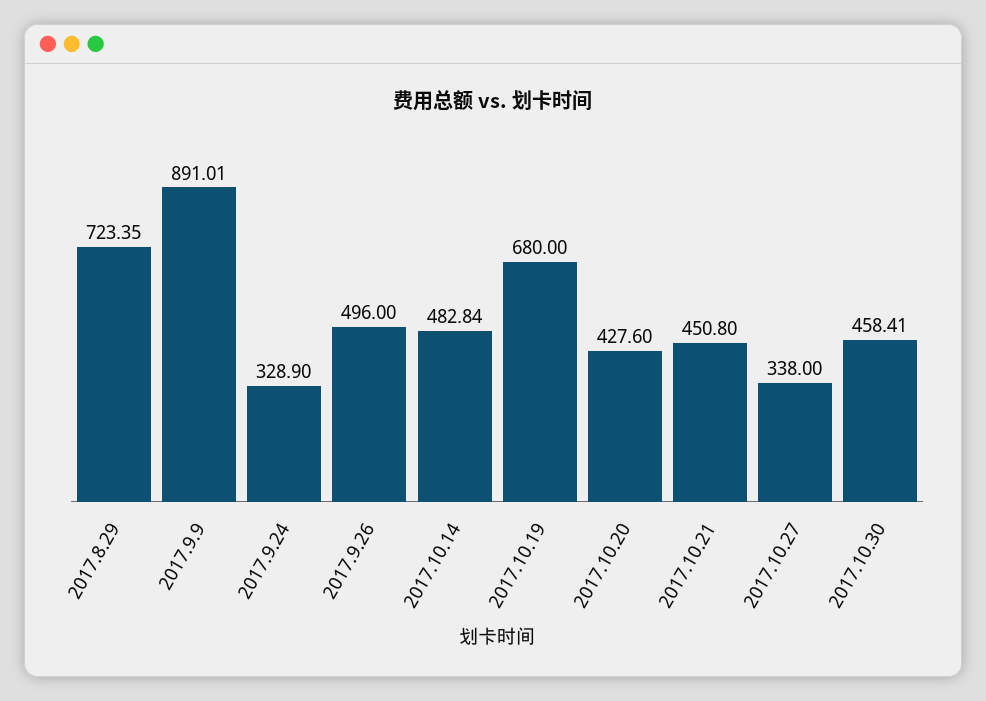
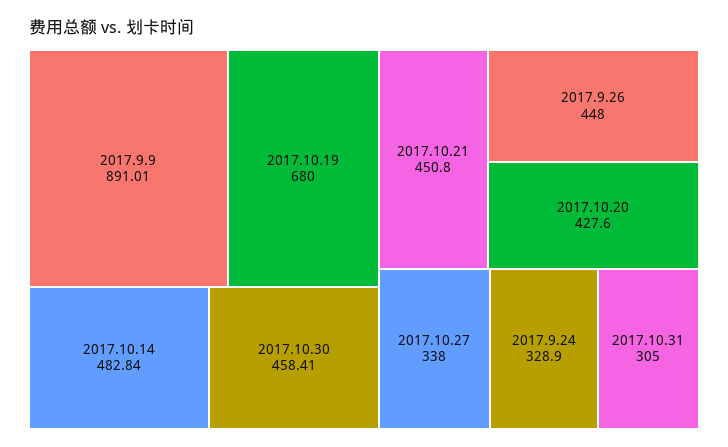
2017.8.29: 723.35 -> none
2017.9.26: 496 -> 448
2017.10.31: none -> 305

